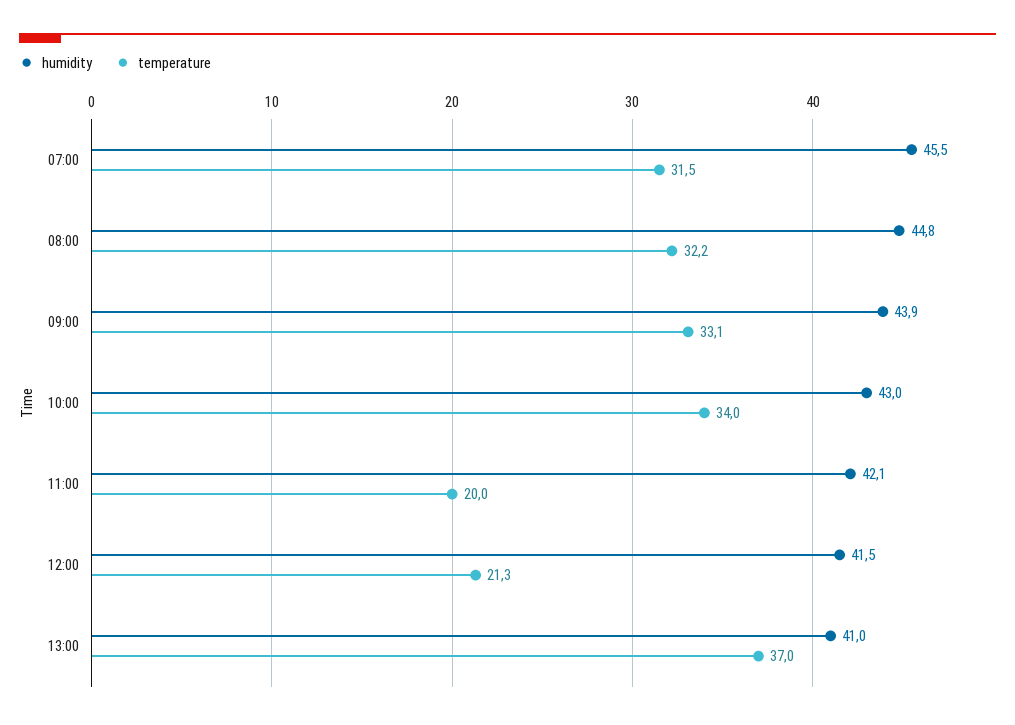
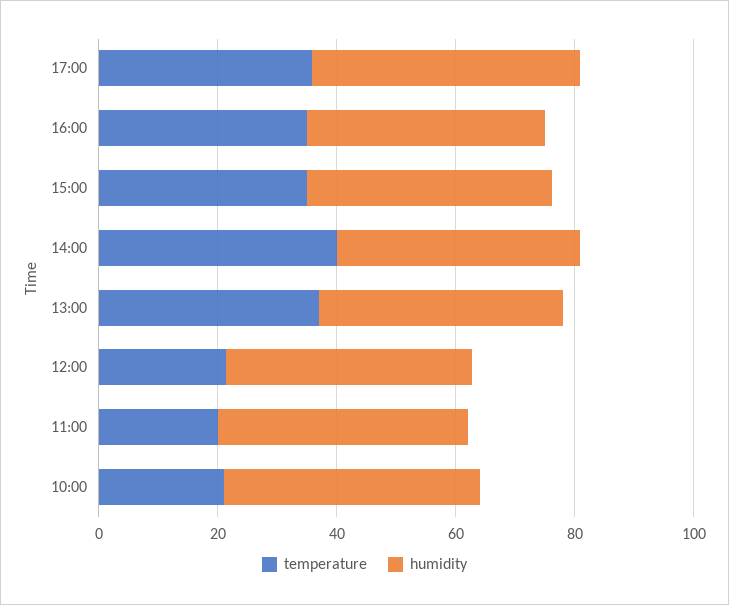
humidity, 07:00: 45.5 -> none
temperature, 07:00: 31.5 -> none
humidity, 08:00: 44.8 -> none
temperature, 08:00: 32.2 -> none
humidity, 09:00: 43.9 -> none
temperature, 09:00: 33.1 -> none
temperature, 10:00: 34 -> 20
temperature, 17:00: none -> 35
humidity, 17:00: none -> 45
temperature, 16:00: none -> 35
humidity, 16:00: none -> 40
temperature, 15:00: none -> 35
humidity, 15:00: none -> 40
temperature, 14:00: none -> 40
humidity, 14:00: none -> 40

